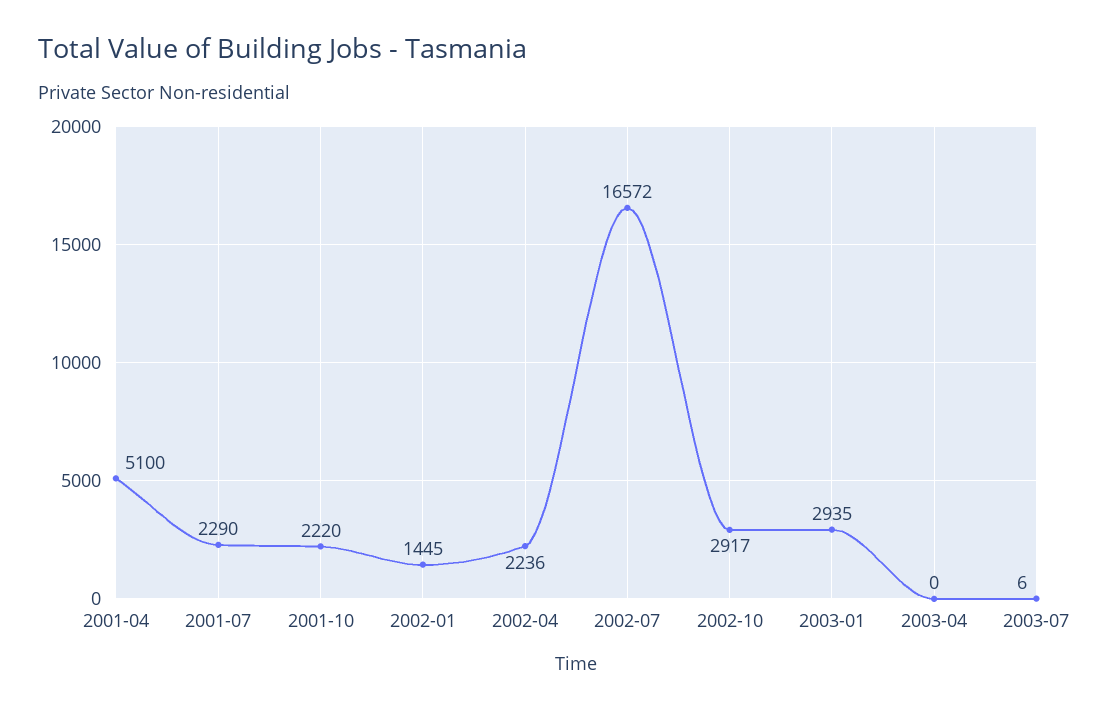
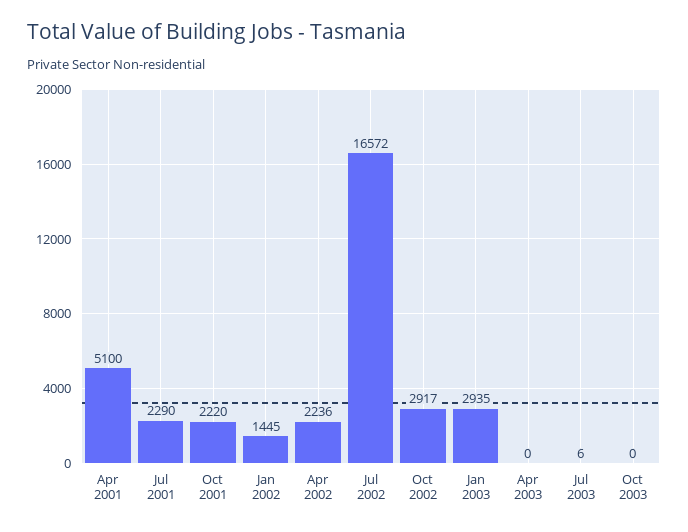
Oct 2003: none -> 0

